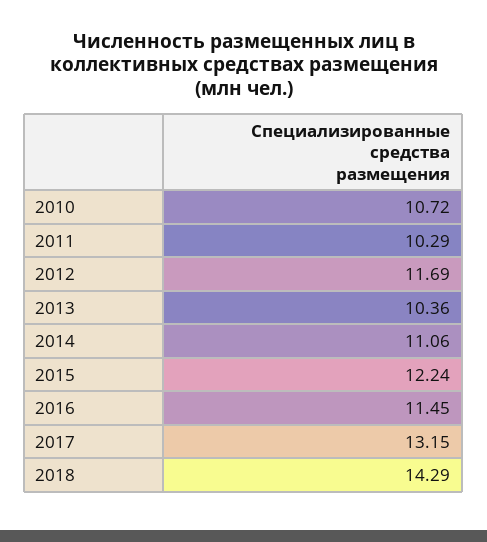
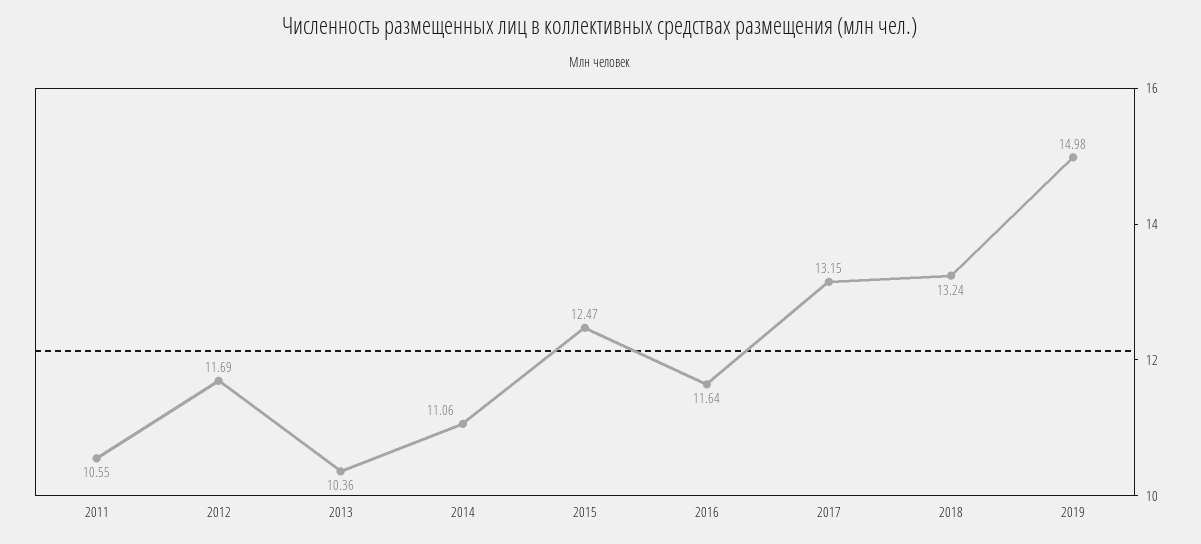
2010: 10.72 -> none
2011: 10.29 -> 10.55
2015: 12.24 -> 12.47
2016: 11.45 -> 11.64
2018: 14.29 -> 13.24
2019: none -> 14.98

